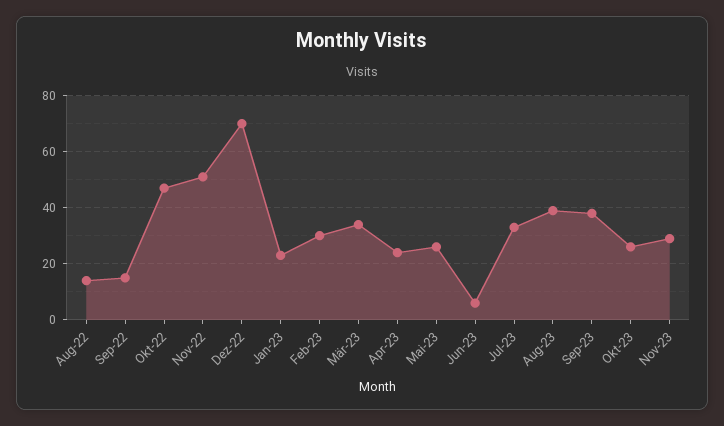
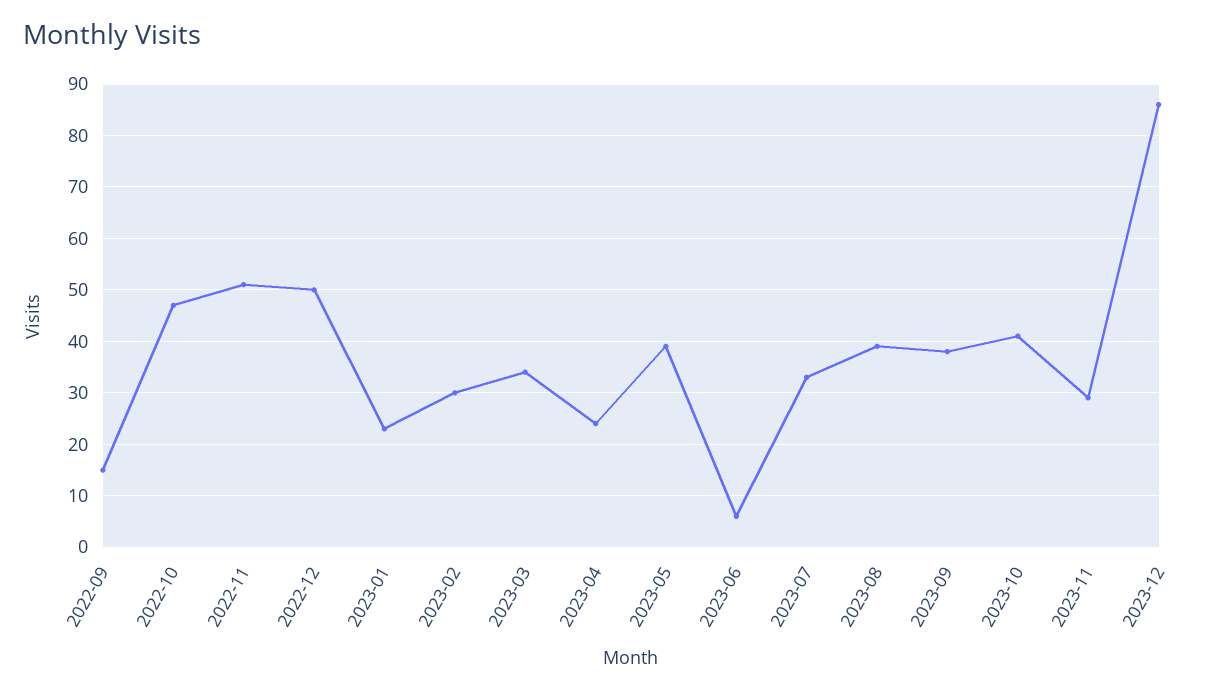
Aug-22: 15 -> none
Dez-22: 70 -> 50
Mai-23: 25 -> 40
Okt-23: 25 -> 40
2023-12: none -> 85

